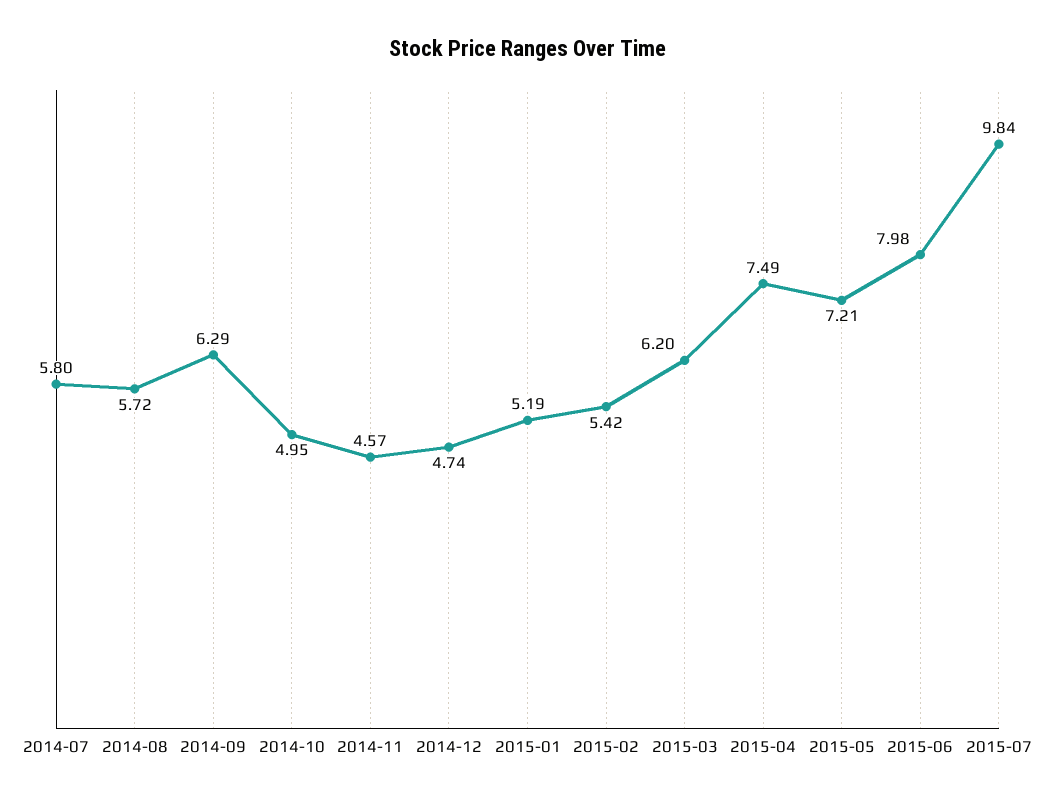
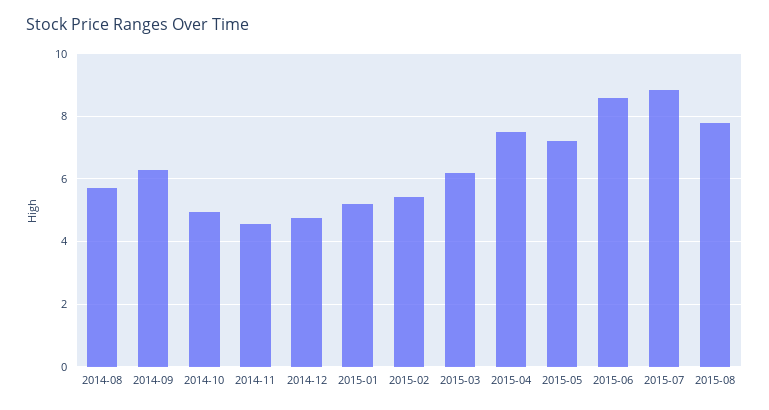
2014-07: 5.8 -> none
2015-06: 7.98 -> 8.6
2015-07: 9.84 -> 8.8
2015-08: none -> 7.8

